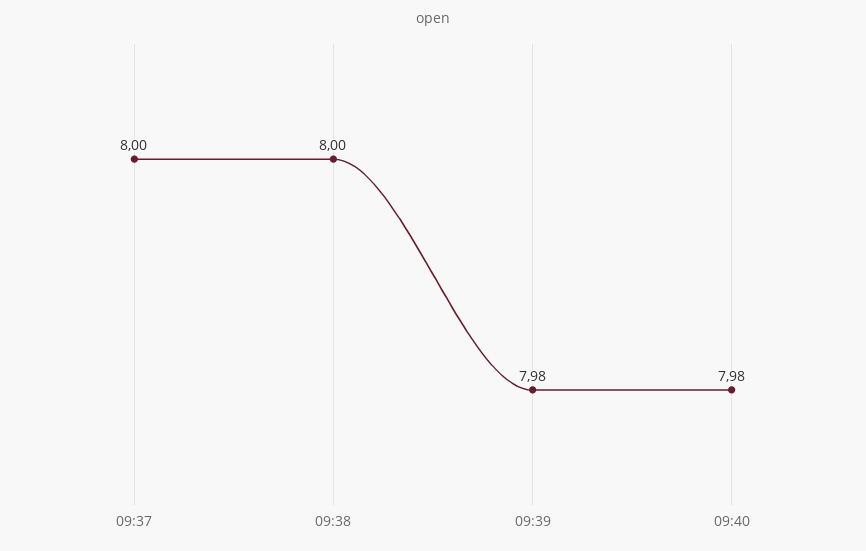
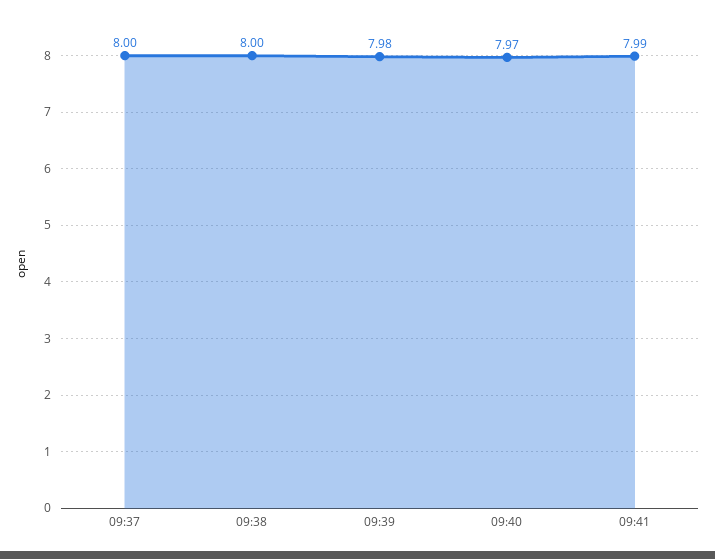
09:40: 7.98 -> 7.97
09:41: none -> 7.99

